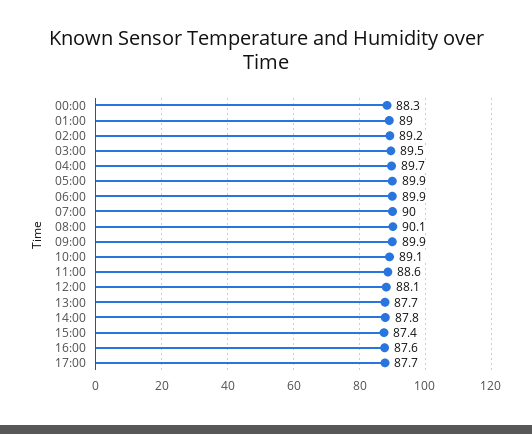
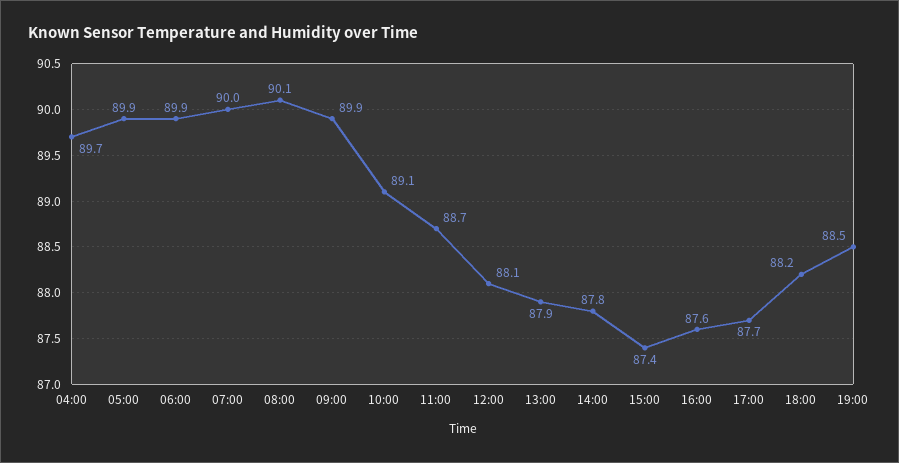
00:00: 88.3 -> none
01:00: 89 -> none
02:00: 89.2 -> none
03:00: 89.5 -> none
11:00: 88.6 -> 88.7
13:00: 87.7 -> 87.9
18:00: none -> 88.2
19:00: none -> 88.5

